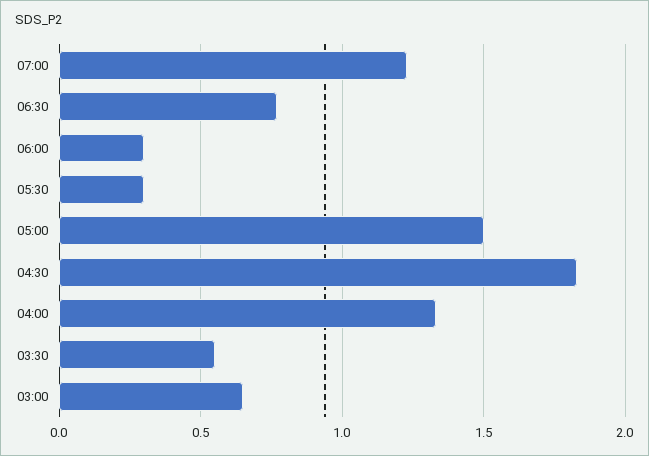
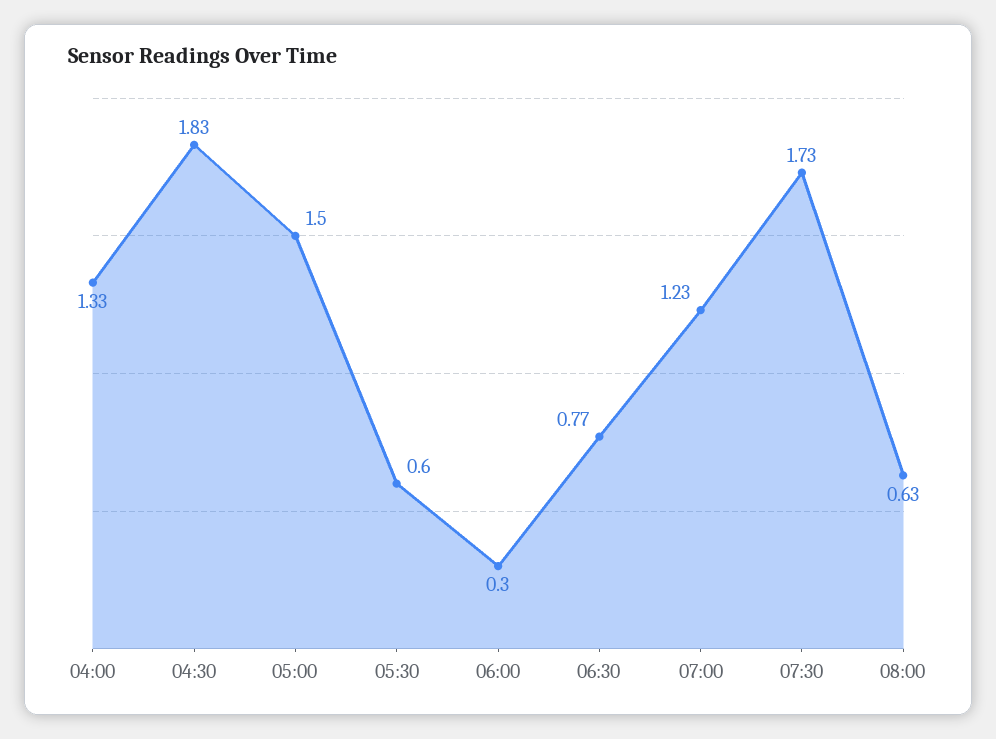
05:30: 0.3 -> 0.6
03:30: 0.55 -> none
03:00: 0.65 -> none
07:30: none -> 1.73
08:00: none -> 0.63

